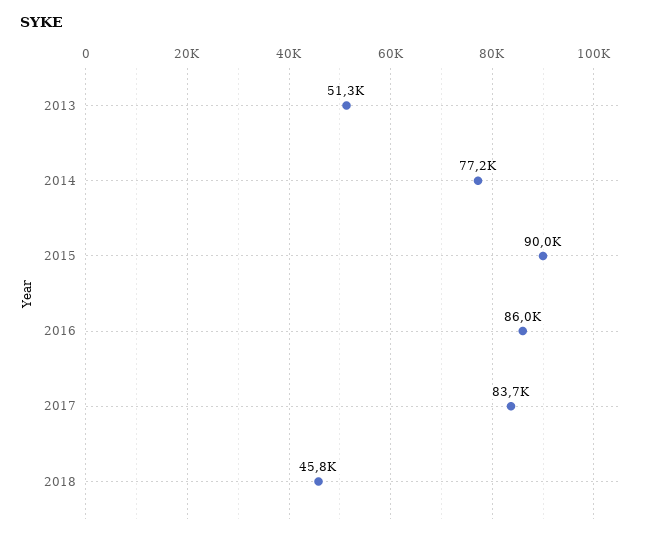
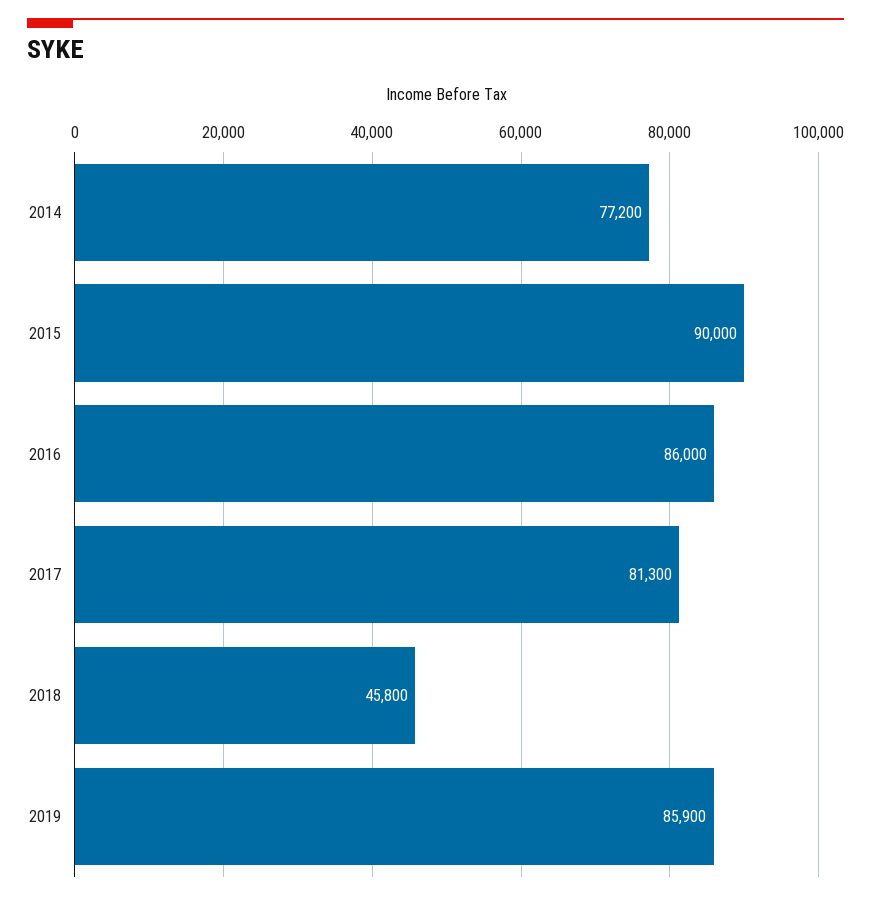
2013: 51300 -> none
2017: 83700 -> 81300
2019: none -> 85900

